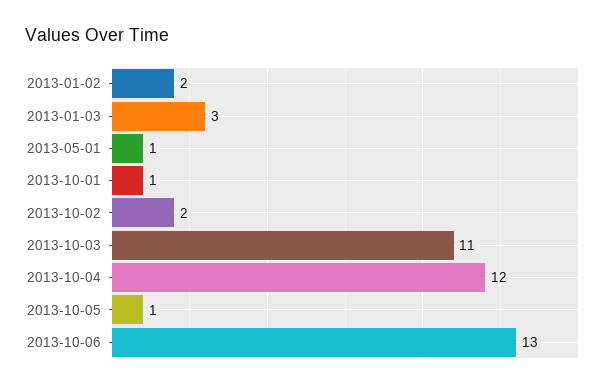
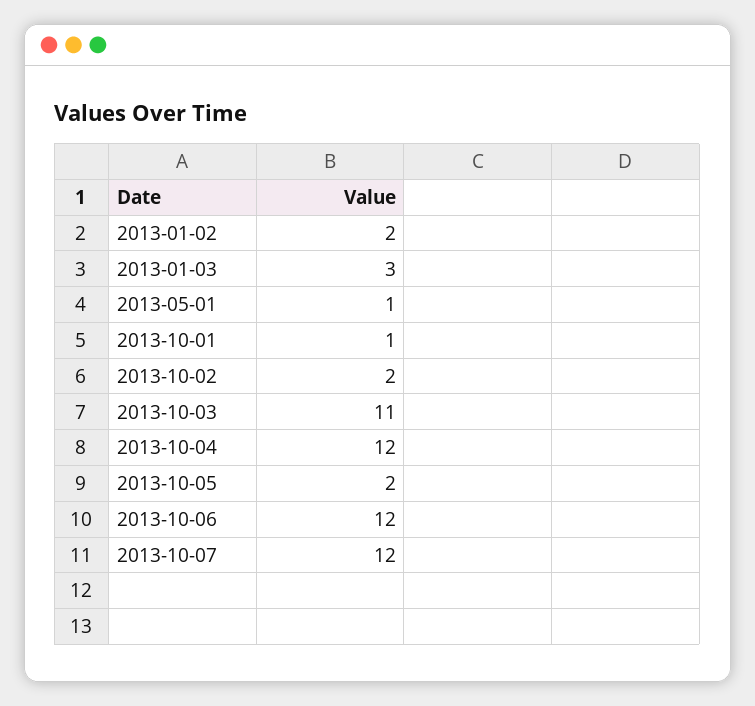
2013-10-05: 1 -> 2
2013-10-06: 13 -> 12
2013-10-07: none -> 12

